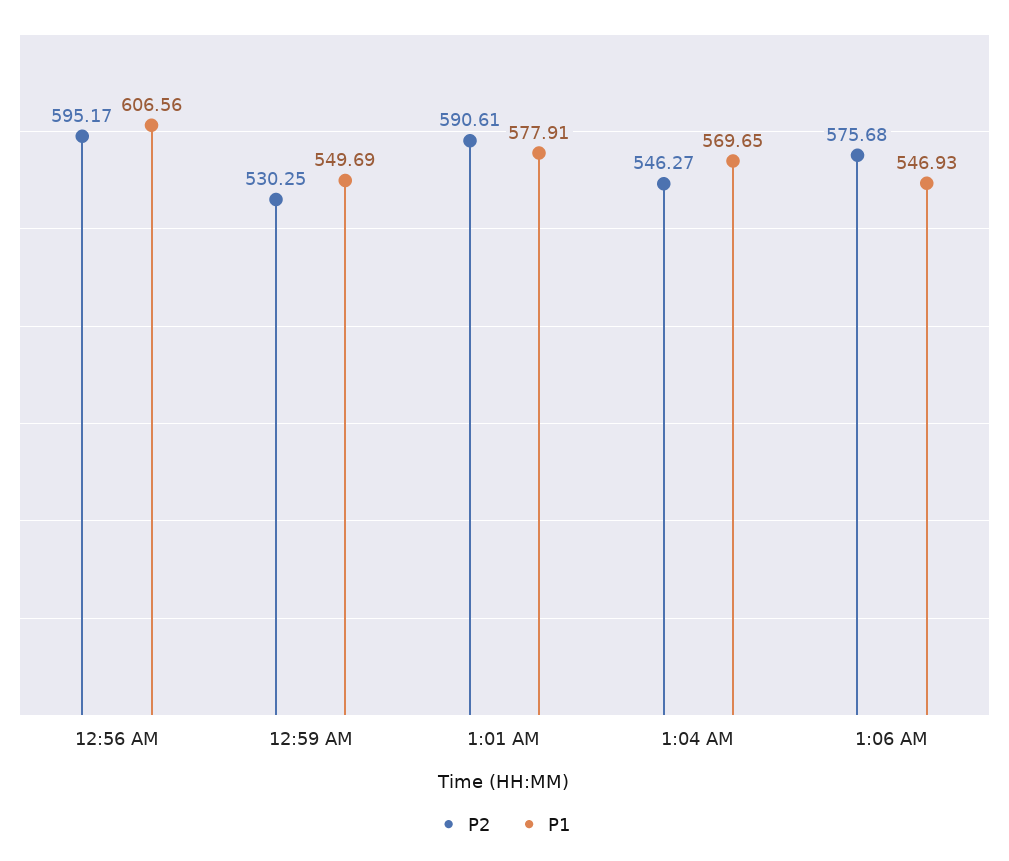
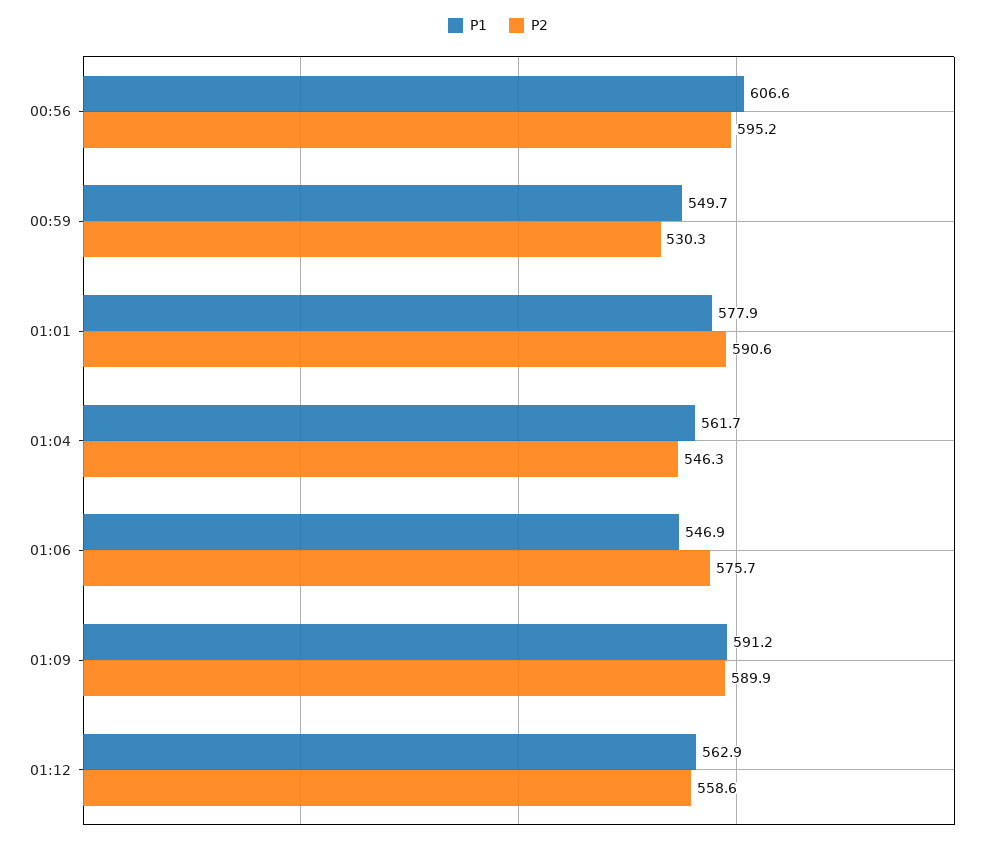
P1, 1:04 AM: 569.65 -> 561.7
P1, 01:09: none -> 591.2
P2, 01:09: none -> 589.9
P1, 01:12: none -> 562.9
P2, 01:12: none -> 558.6

